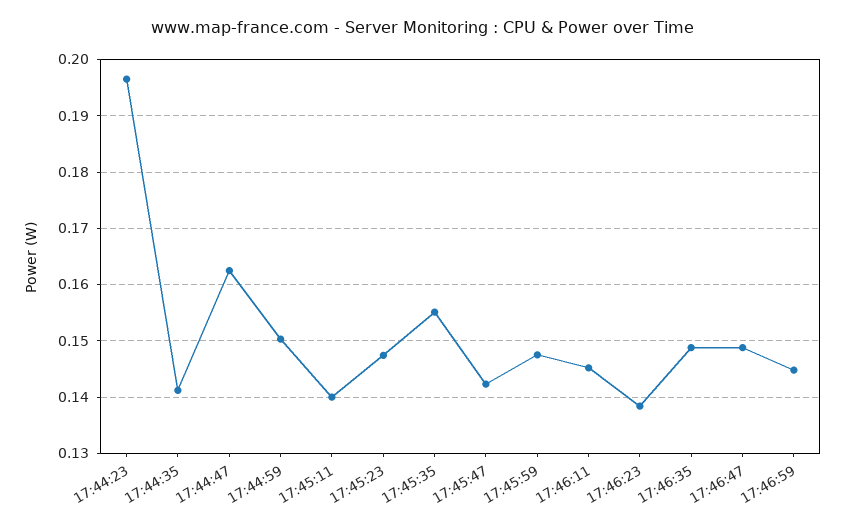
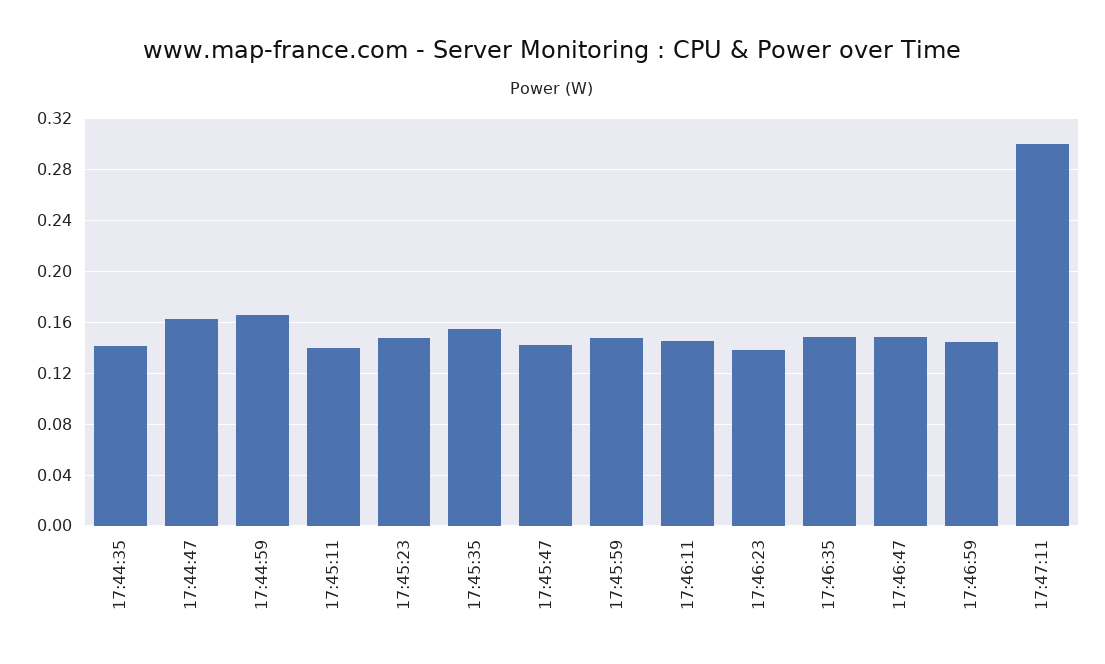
17:44:23: 0.196 -> none
17:44:59: 0.15 -> 0.165
17:47:11: none -> 0.3

